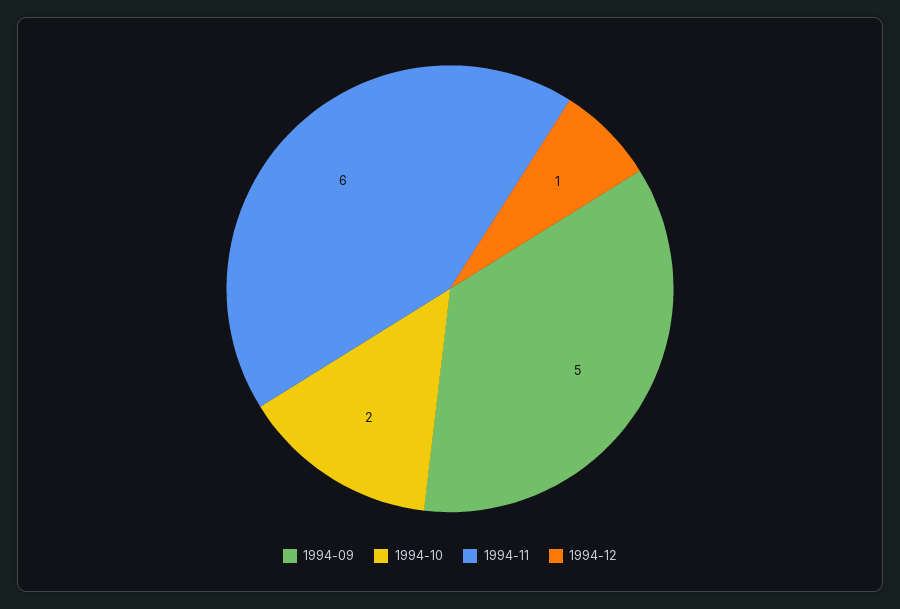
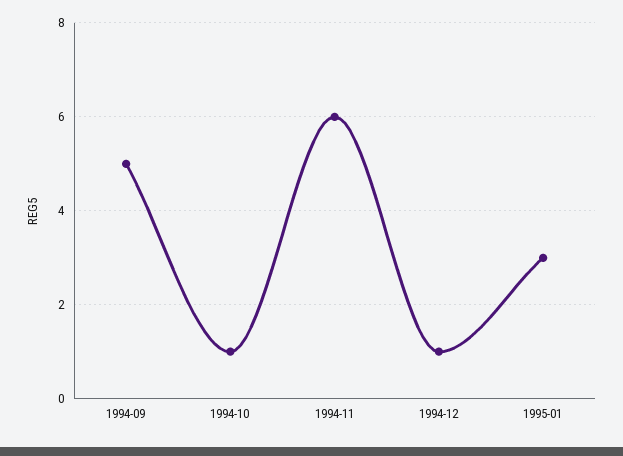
1994-10: 2 -> 1
1995-01: none -> 3

